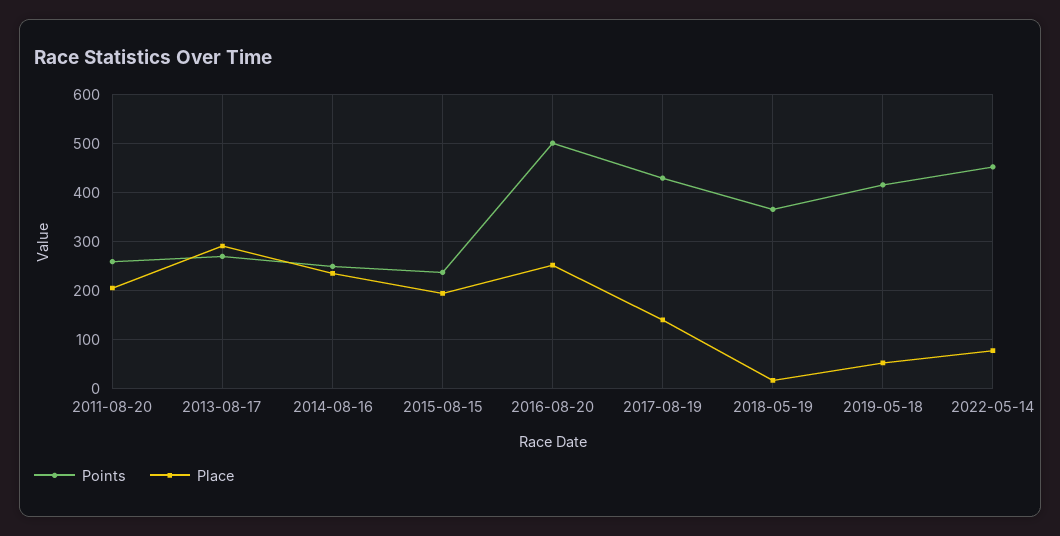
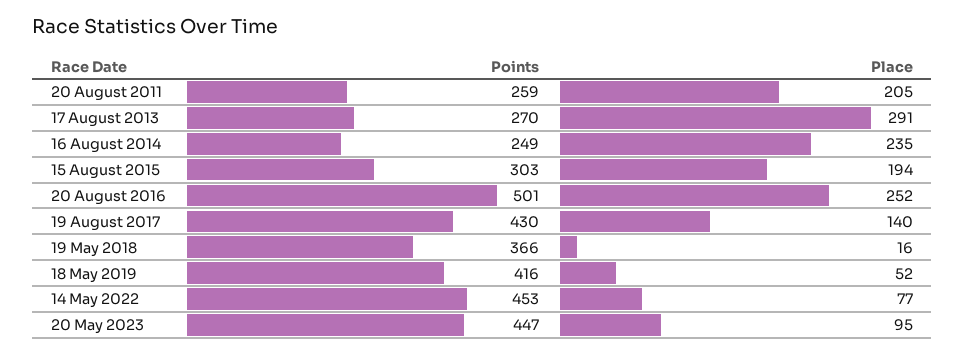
Points, 2015-08-15: 240 -> 303
Points, 20 May 2023: none -> 447
Place, 20 May 2023: none -> 95

